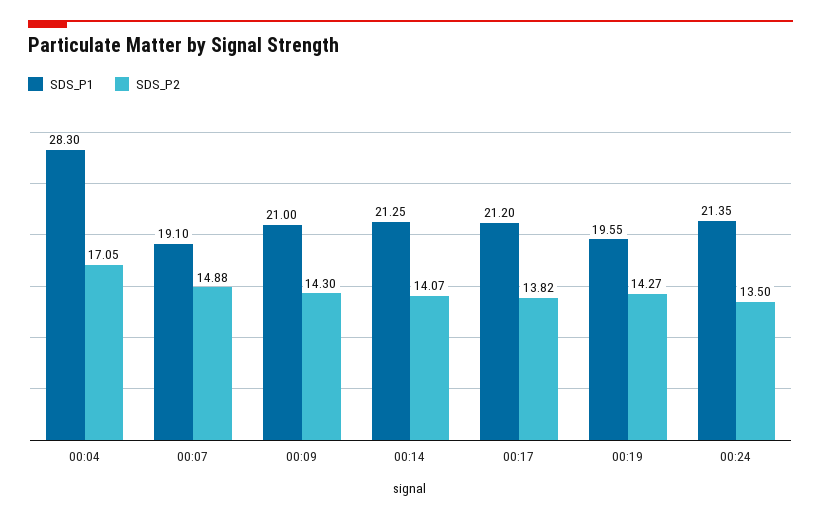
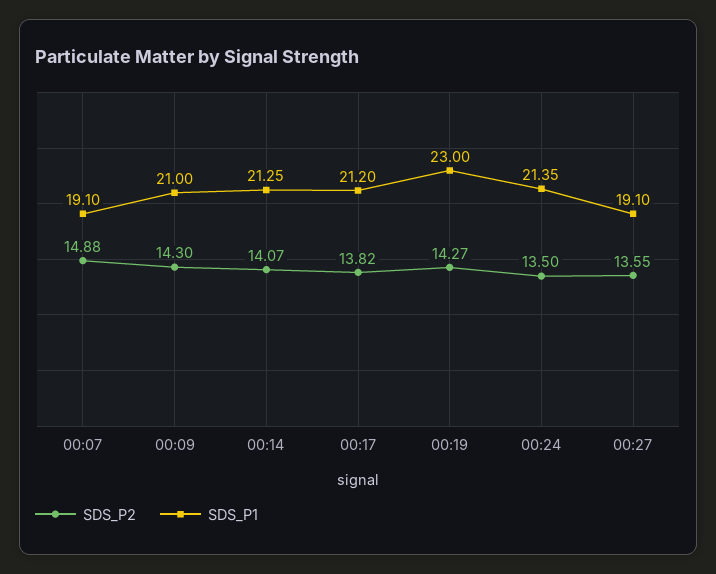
SDS_P1, 00:04: 28.3 -> none
SDS_P2, 00:04: 17.05 -> none
SDS_P1, 00:19: 19.55 -> 23
SDS_P2, 00:27: none -> 13.55
SDS_P1, 00:27: none -> 19.1

